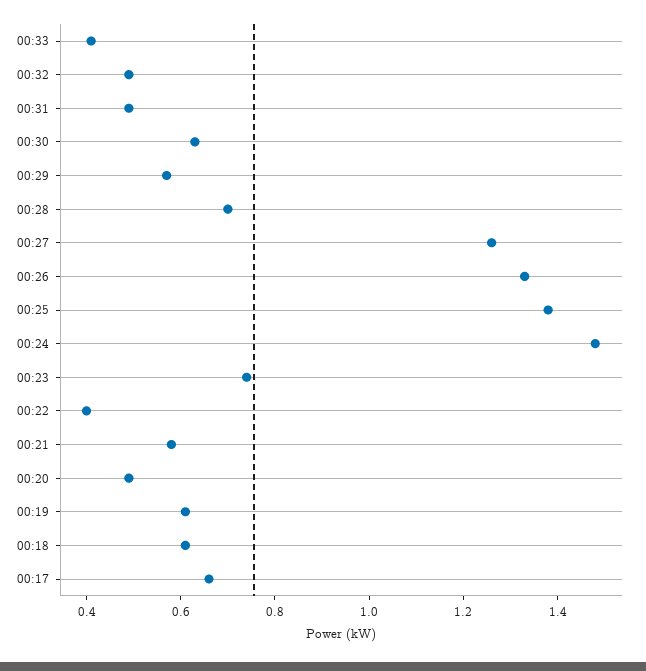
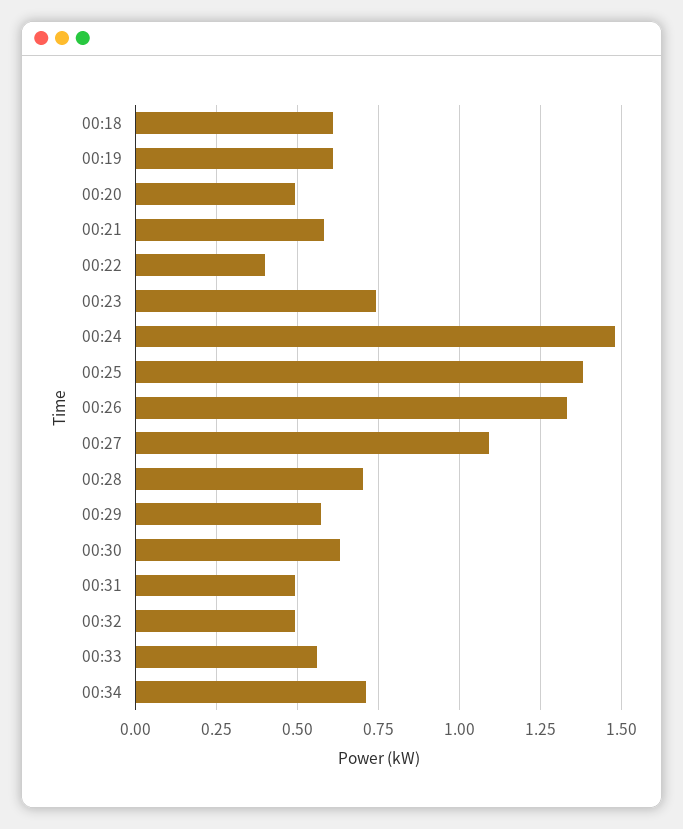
00:33: 0.4 -> 0.55
00:27: 1.25 -> 1.1
00:17: 0.65 -> none
00:34: none -> 0.7

